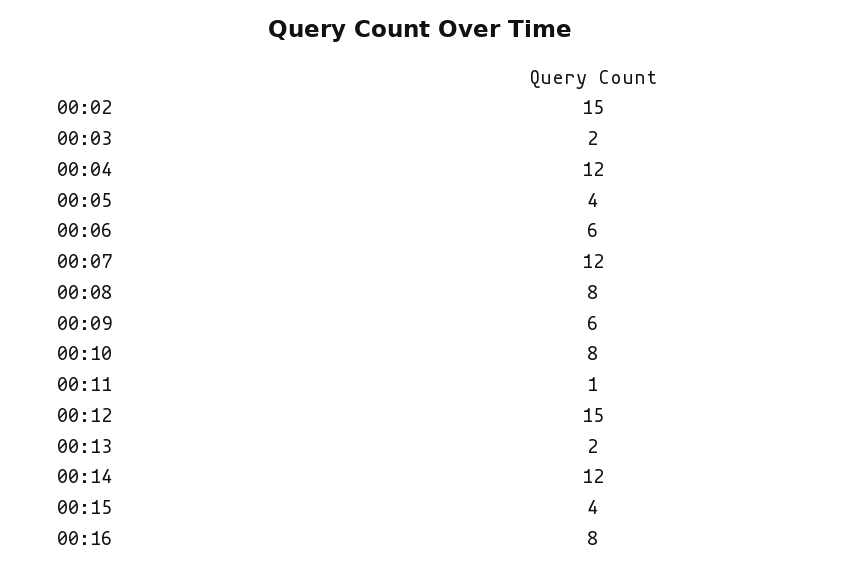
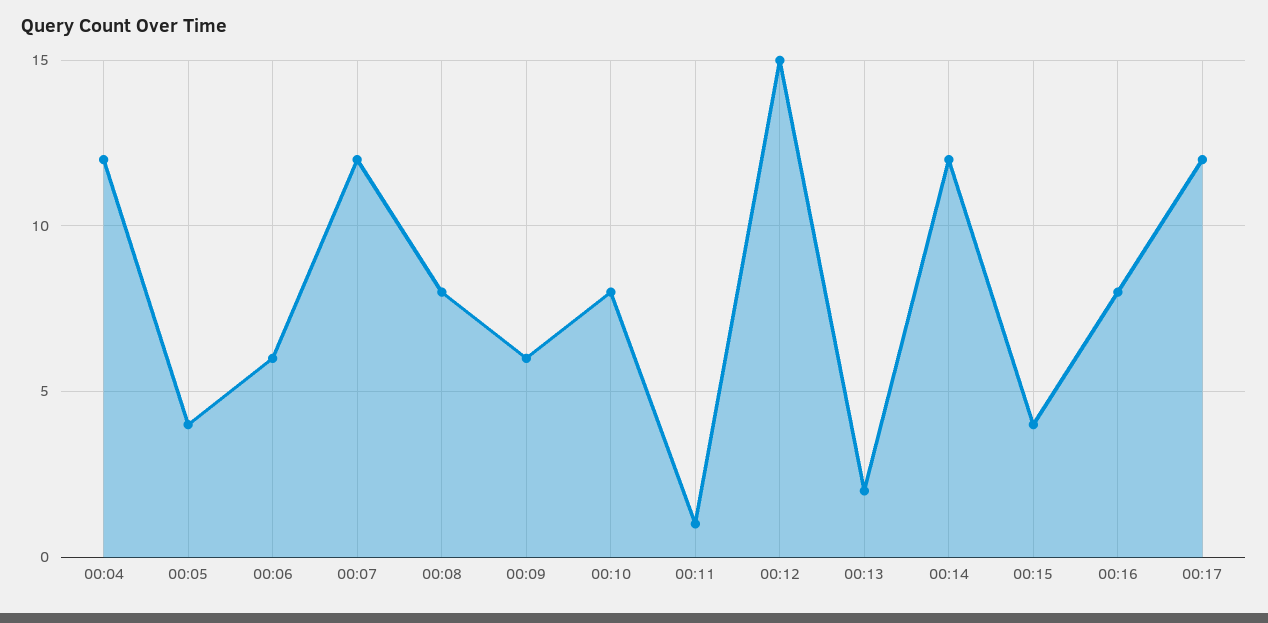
00:02: 15 -> none
00:03: 2 -> none
00:17: none -> 12

